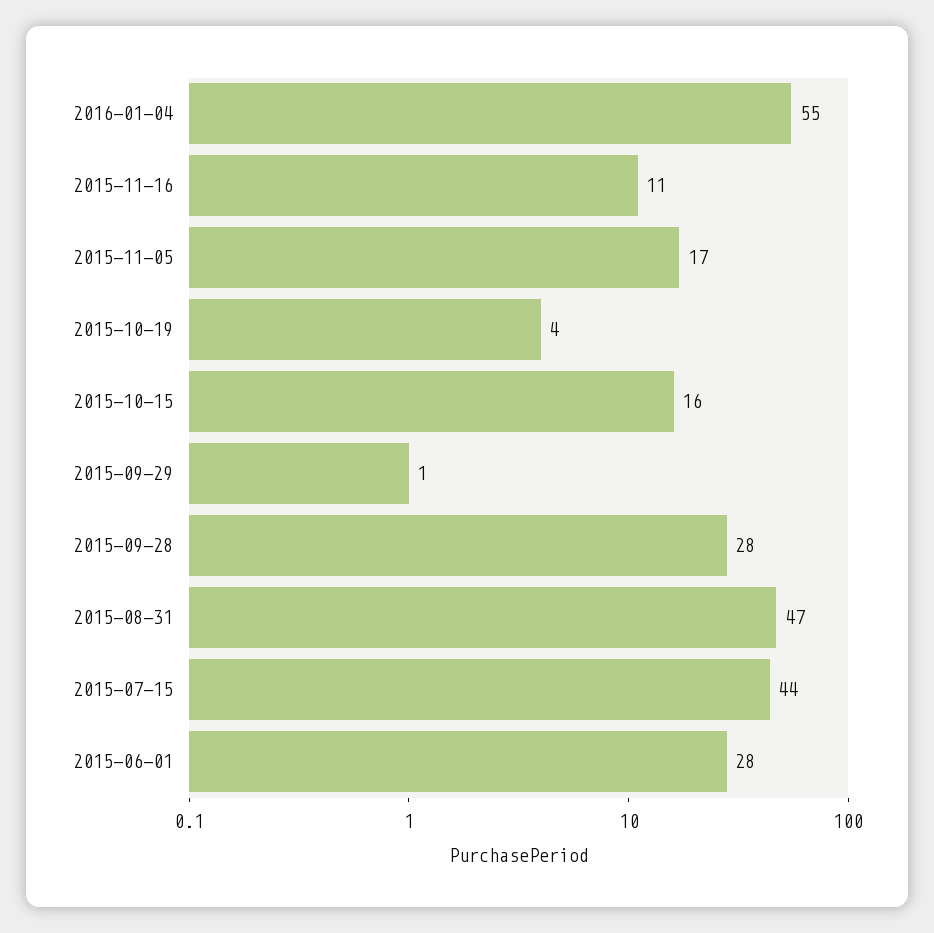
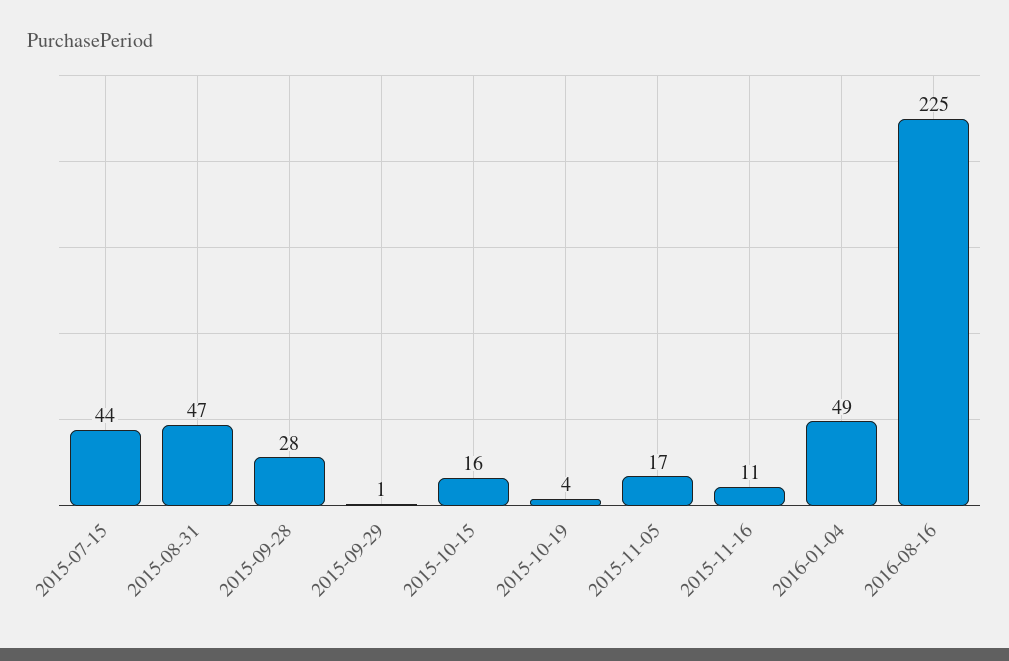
2016-01-04: 55 -> 49
2015-06-01: 28 -> none
2016-08-16: none -> 225

